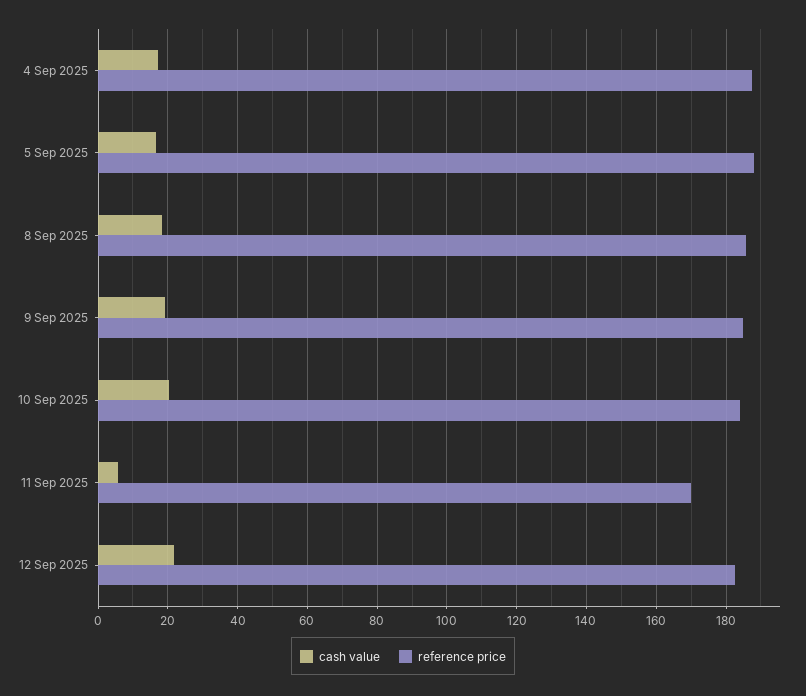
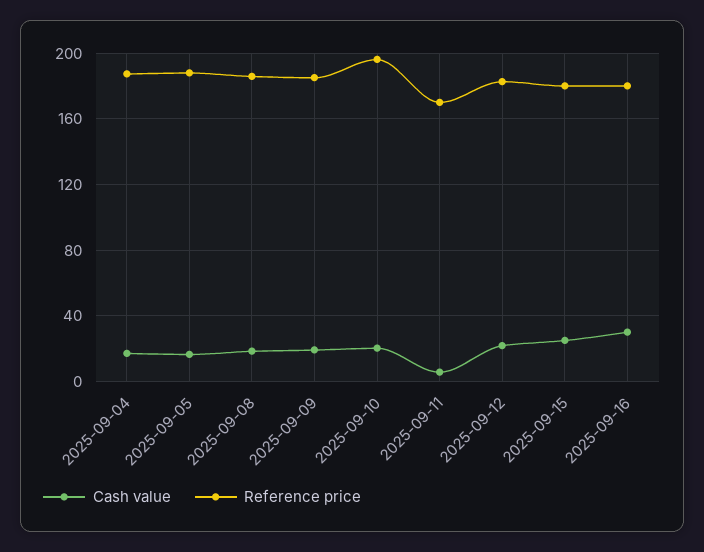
reference price, 10 Sep 2025: 184 -> 195
cash value, 2025-09-15: none -> 25
reference price, 2025-09-15: none -> 180
cash value, 2025-09-16: none -> 30
reference price, 2025-09-16: none -> 180

